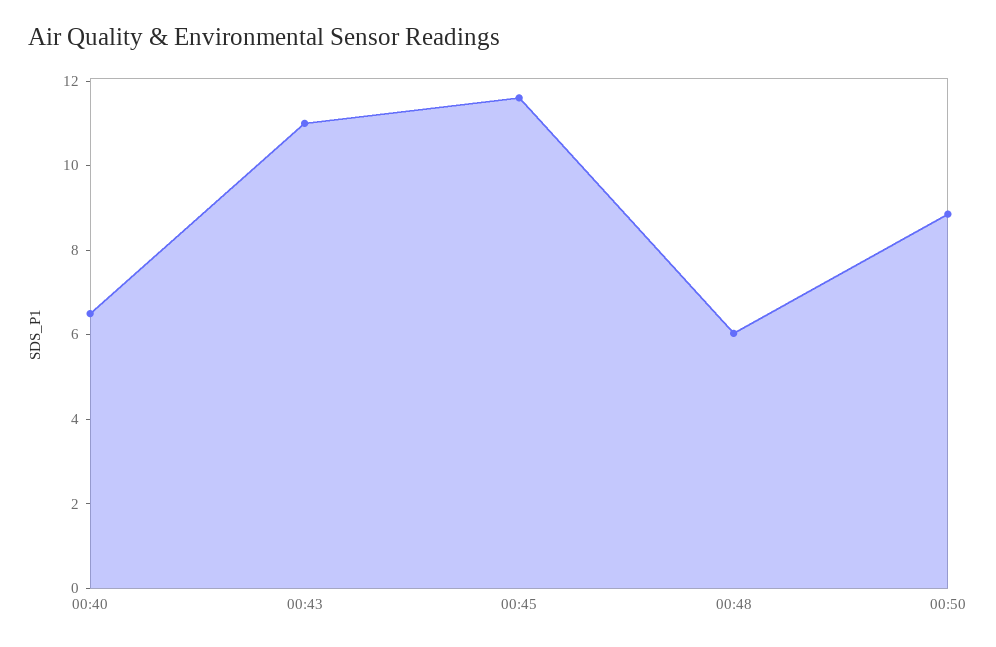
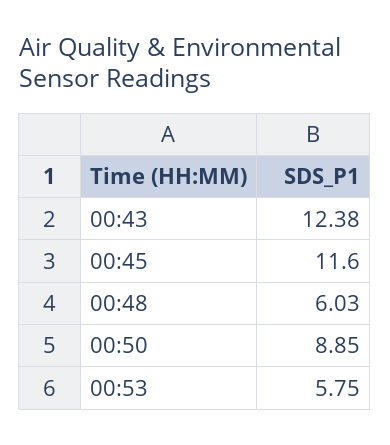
00:40: 6.5 -> none
00:43: 11 -> 12.38
00:53: none -> 5.75

